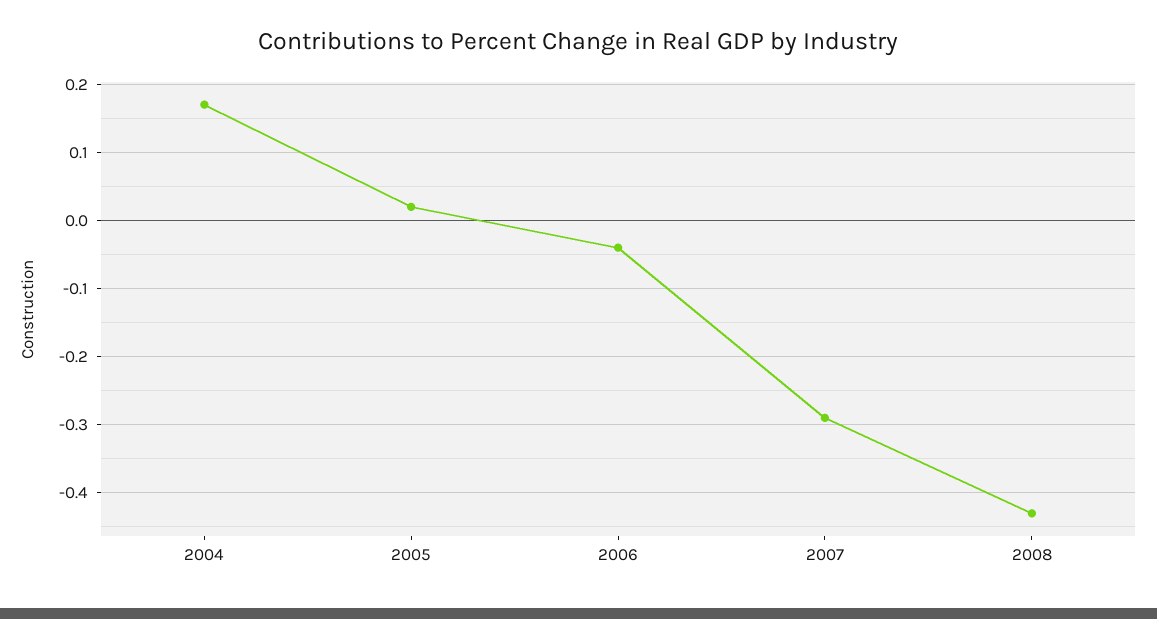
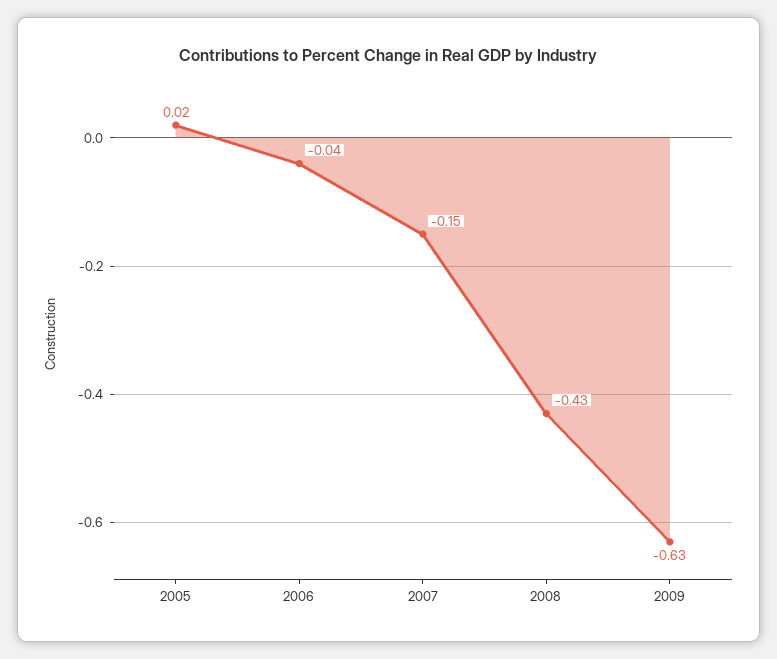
2004: 0.17 -> none
2007: -0.29 -> -0.15
2009: none -> -0.63

